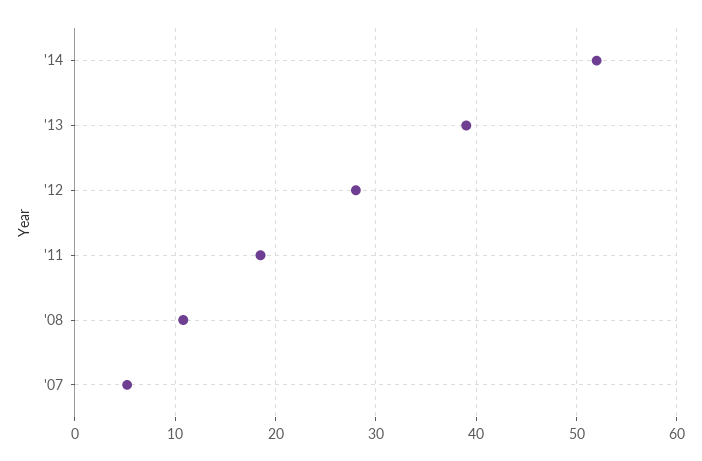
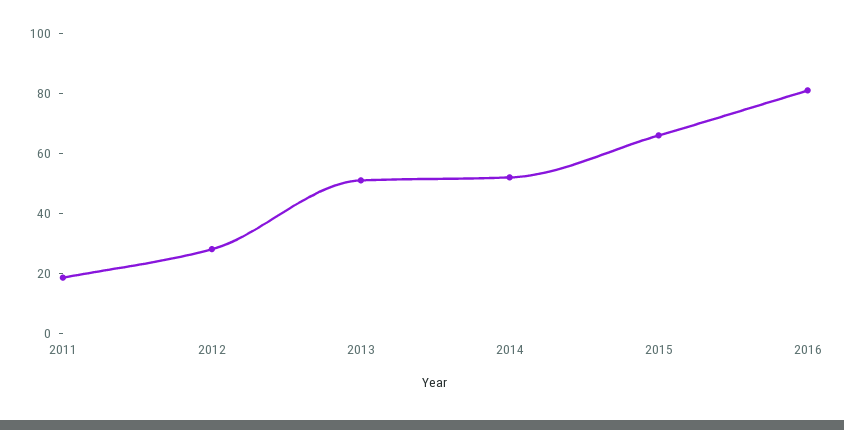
'13: 39 -> 50
'08: 11 -> none
'07: 5 -> none
2015: none -> 65
2016: none -> 80

